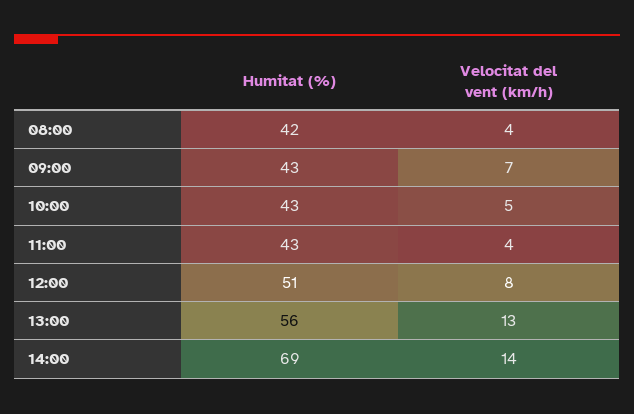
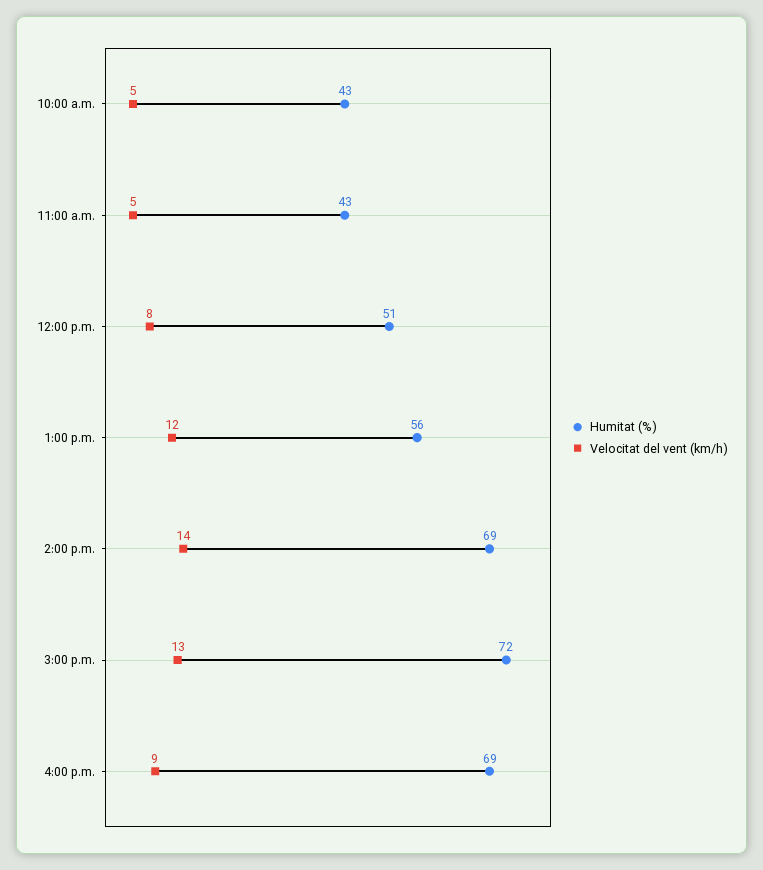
Humitat (%), 08:00: 42 -> none
Velocitat del vent (km/h), 08:00: 4 -> none
Humitat (%), 09:00: 43 -> none
Velocitat del vent (km/h), 09:00: 7 -> none
Velocitat del vent (km/h), 11:00: 4 -> 5
Velocitat del vent (km/h), 13:00: 13 -> 12
Humitat (%), 3:00 p.m.: none -> 72
Velocitat del vent (km/h), 3:00 p.m.: none -> 13
Humitat (%), 4:00 p.m.: none -> 69
Velocitat del vent (km/h), 4:00 p.m.: none -> 9

